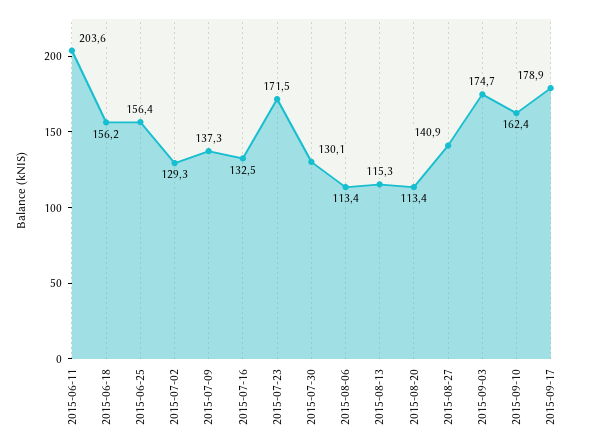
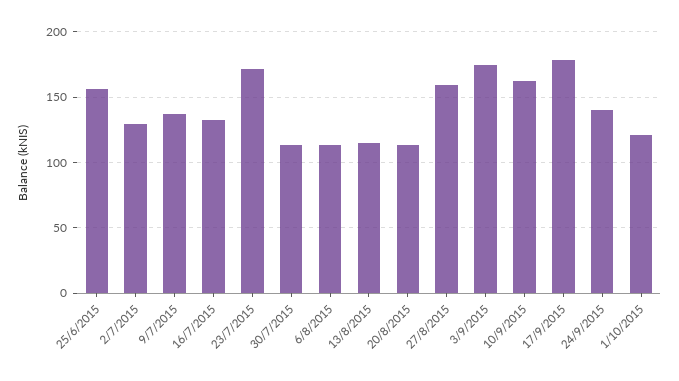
2015-06-11: 203.6 -> none
2015-06-18: 156.2 -> none
2015-07-30: 130.1 -> 115
2015-08-27: 140.9 -> 160
24/9/2015: none -> 140
1/10/2015: none -> 120

